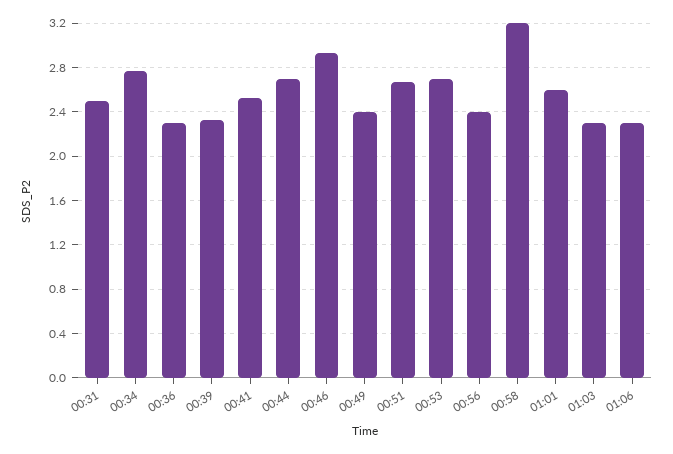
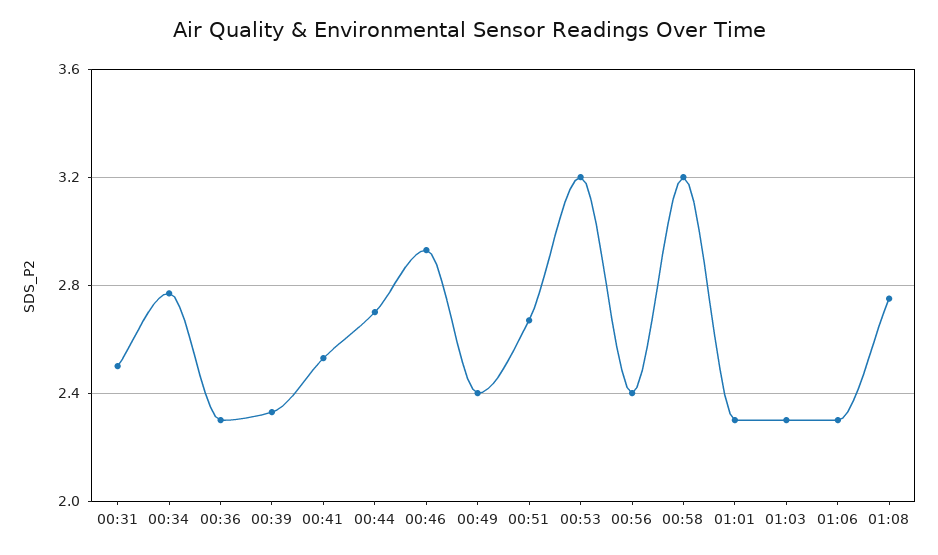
00:53: 2.7 -> 3.2
01:01: 2.6 -> 2.3
01:08: none -> 2.75

